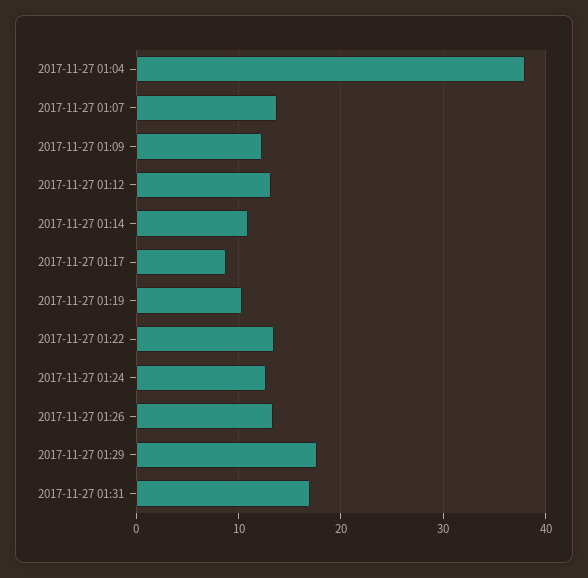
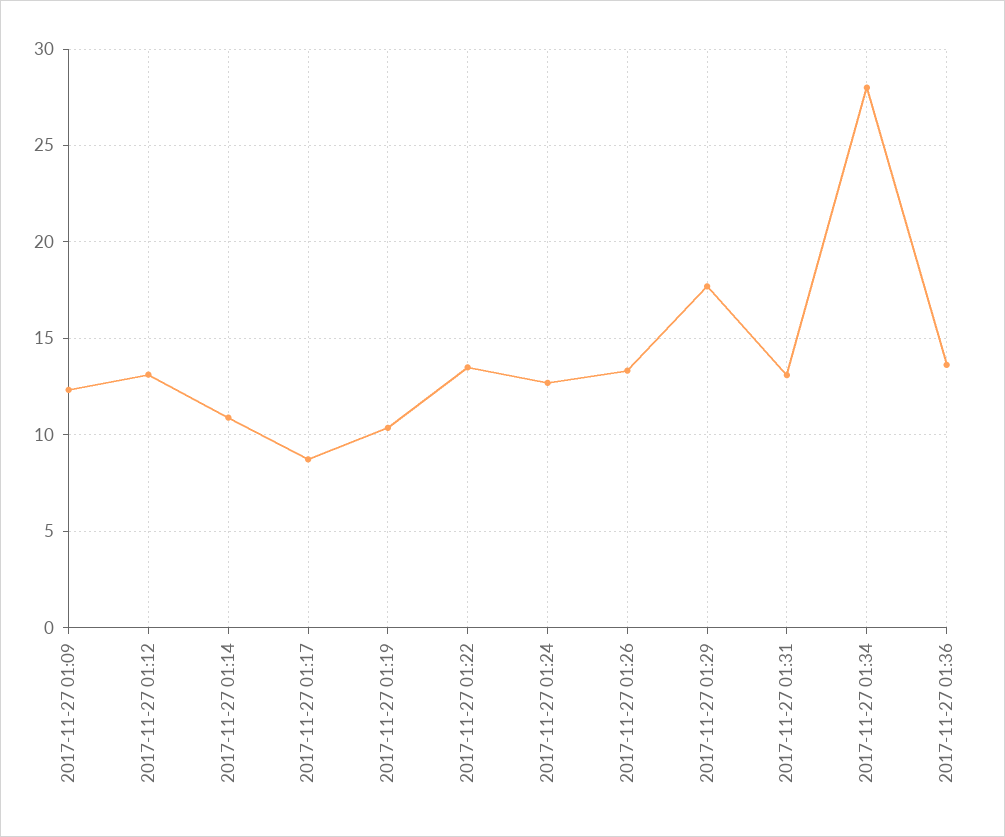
2017-11-27 01:04: 38 -> none
2017-11-27 01:07: 14 -> none
2017-11-27 01:31: 17 -> 13
2017-11-27 01:34: none -> 28
2017-11-27 01:36: none -> 13.5

